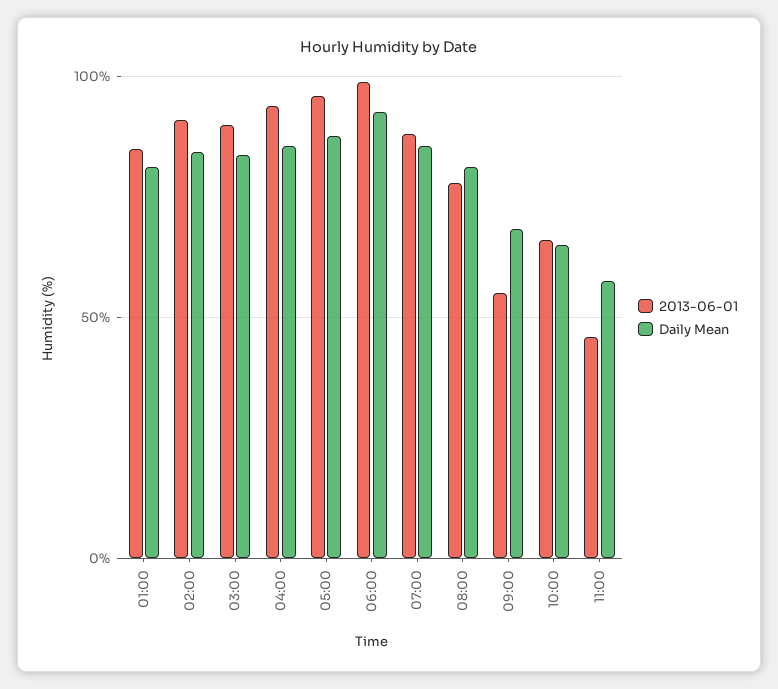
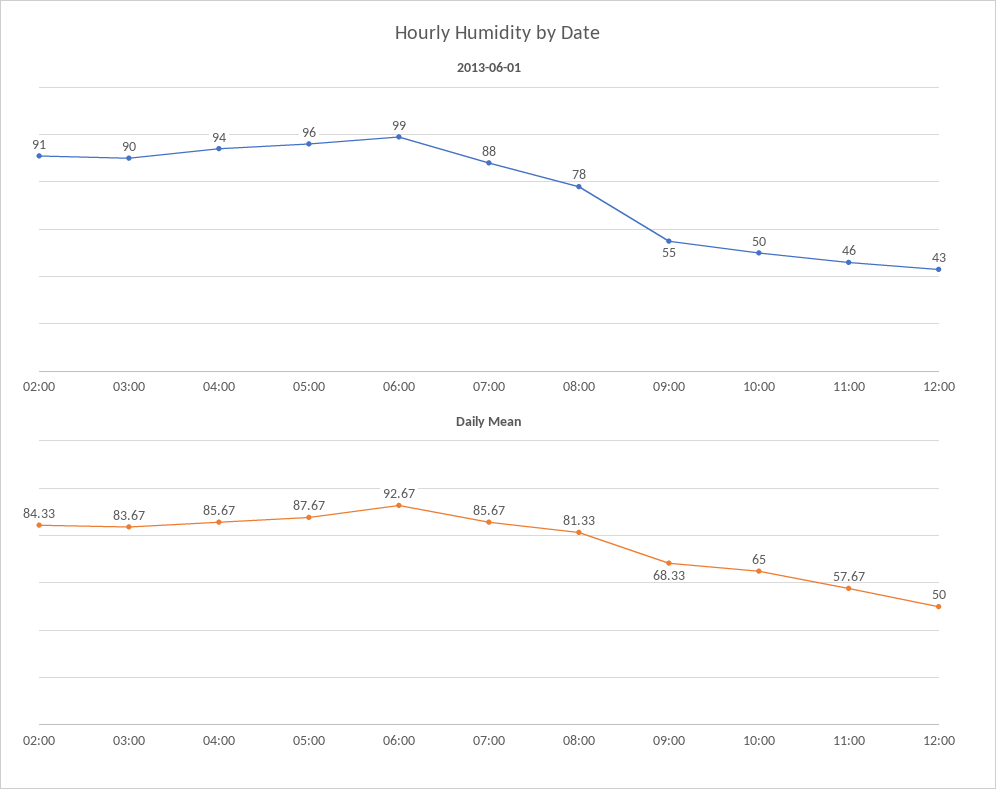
2013-06-01, 01:00: 85 -> none
Daily Mean, 01:00: 80 -> none
2013-06-01, 10:00: 65 -> 50
2013-06-01, 12:00: none -> 43
Daily Mean, 12:00: none -> 50

